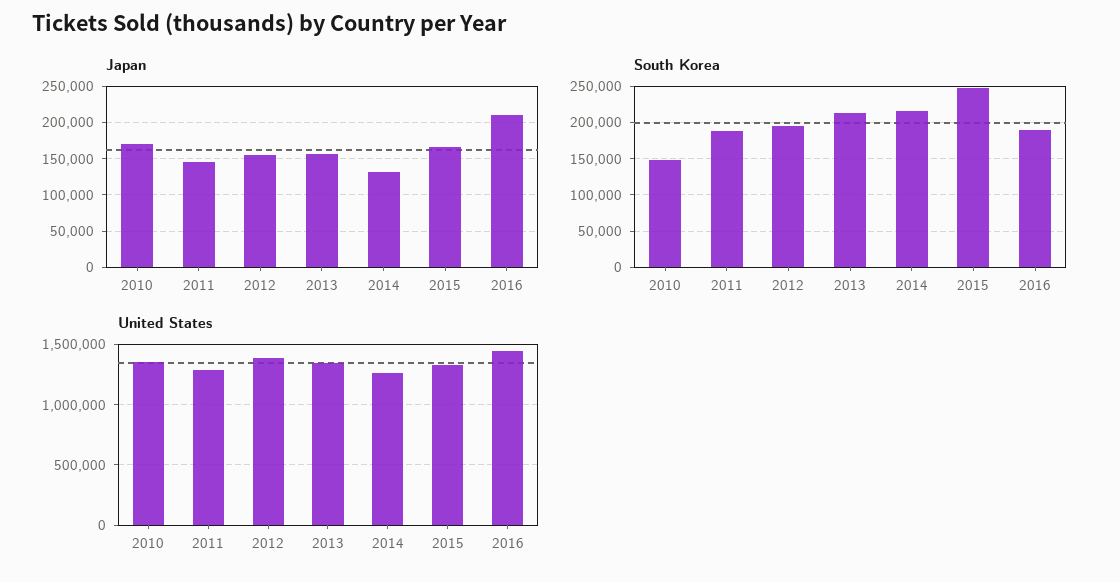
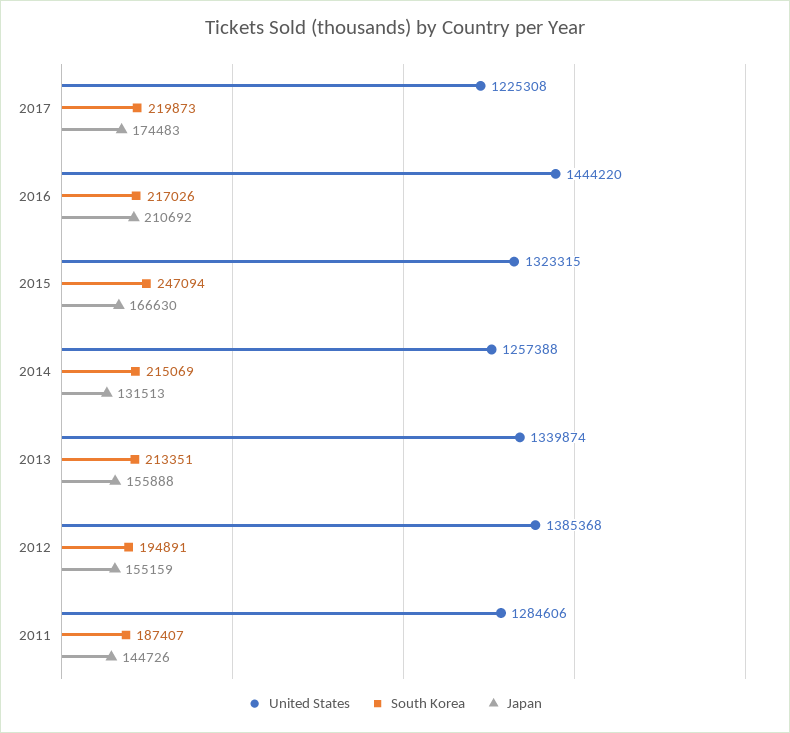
Japan, 2010: 170000 -> none
South Korea, 2010: 150000 -> none
South Korea, 2016: 190000 -> 217026
United States, 2010: 1350000 -> none
United States, 2017: none -> 1225308
South Korea, 2017: none -> 219873
Japan, 2017: none -> 174483

